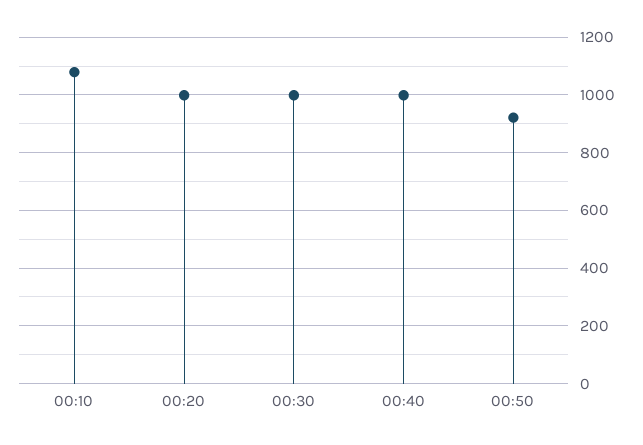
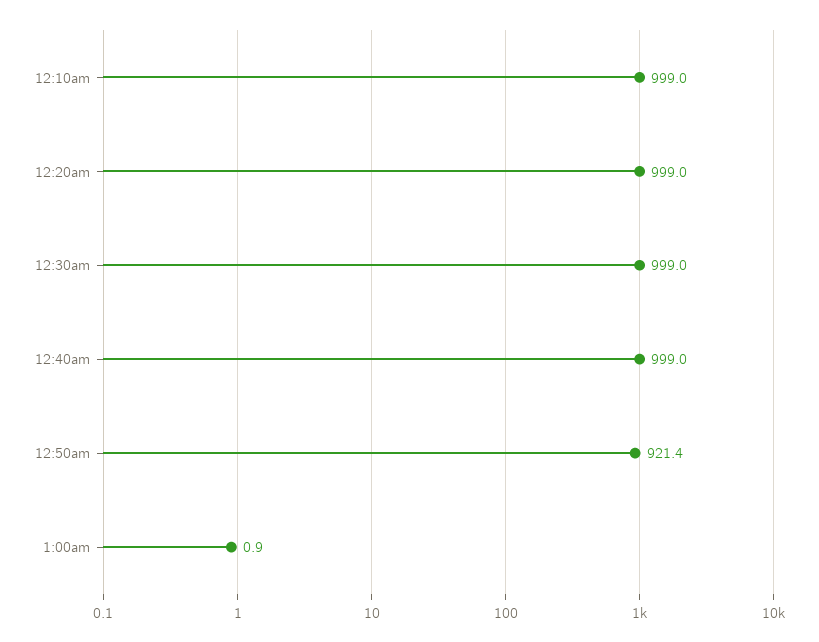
00:10: 1075 -> 999
1:00am: none -> 0.9

